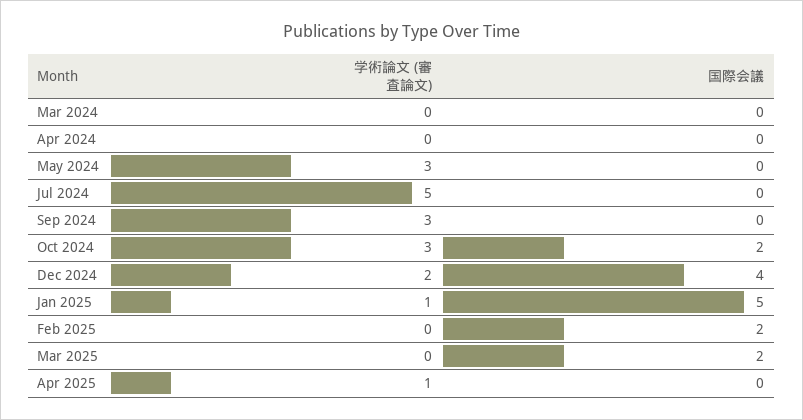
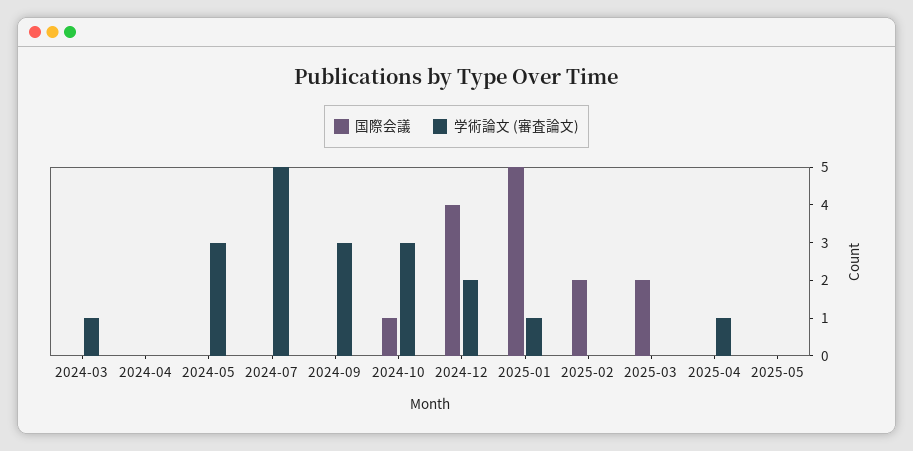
学術論文 (審査論文), Mar 2024: 0 -> 1
国際会議, Oct 2024: 2 -> 1
国際会議, 2025-05: none -> 0
学術論文 (審査論文), 2025-05: none -> 0

